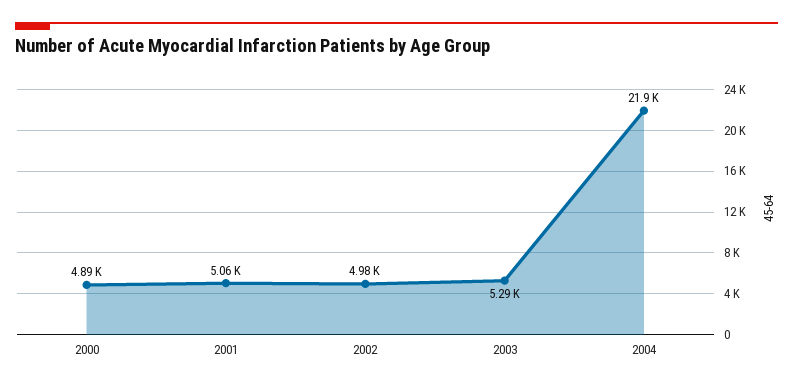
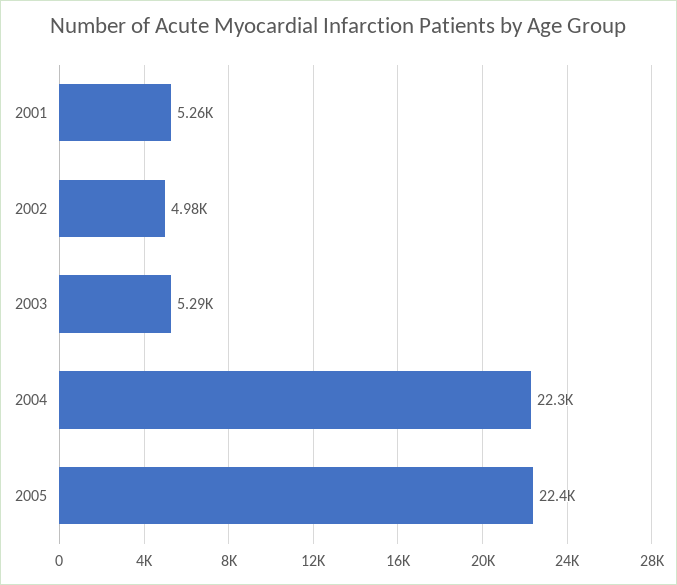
2000: 4890 -> none
2001: 5060 -> 5260
2004: 21900 -> 22300
2005: none -> 22400

